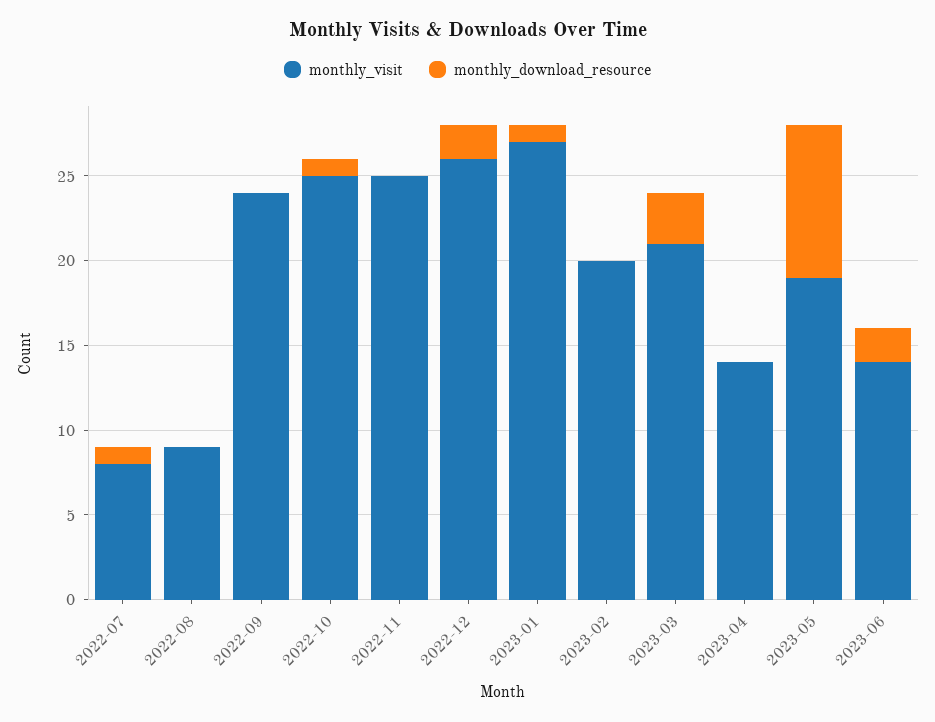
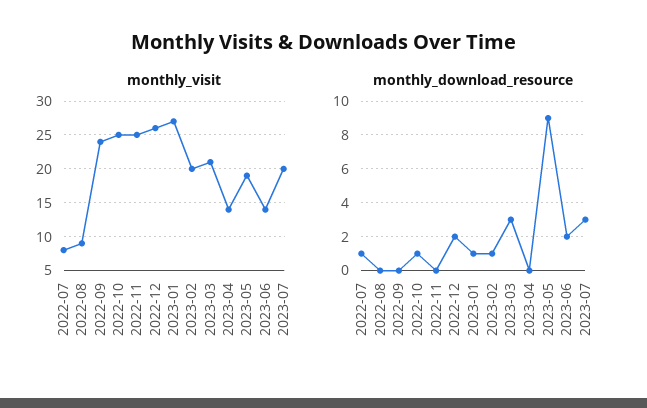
monthly_download_resource, 2023-02: 0 -> 1
monthly_visit, 2023-07: none -> 20
monthly_download_resource, 2023-07: none -> 3

